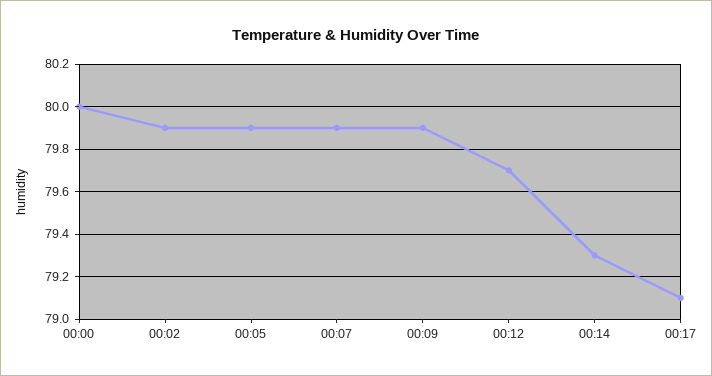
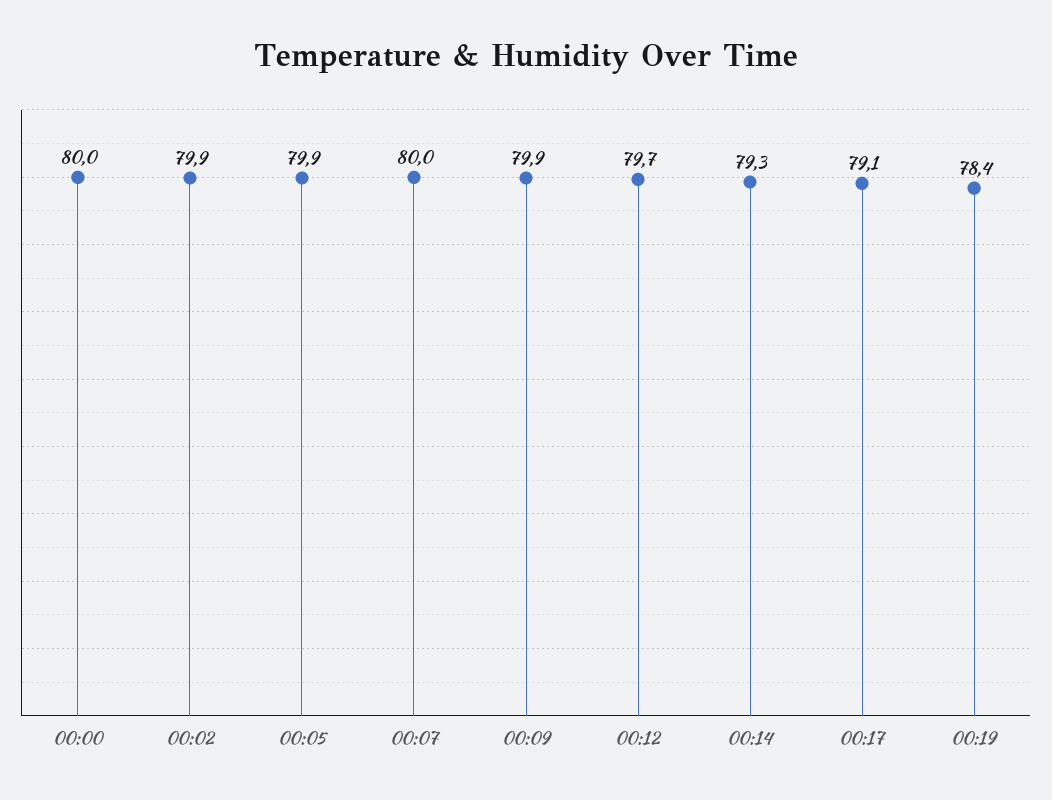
00:07: 79.9 -> 80
00:19: none -> 78.4

